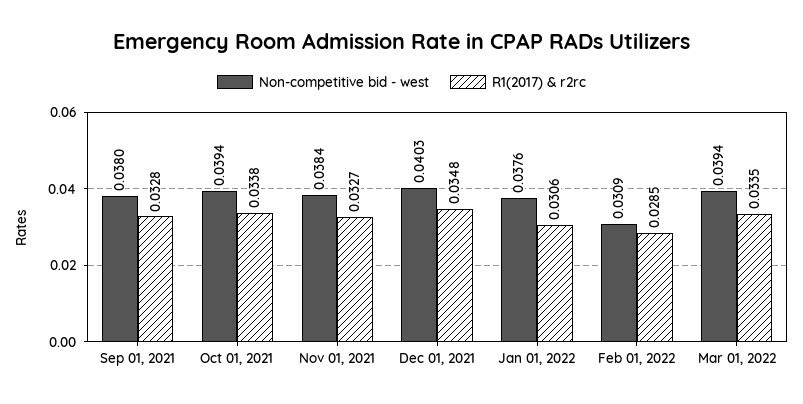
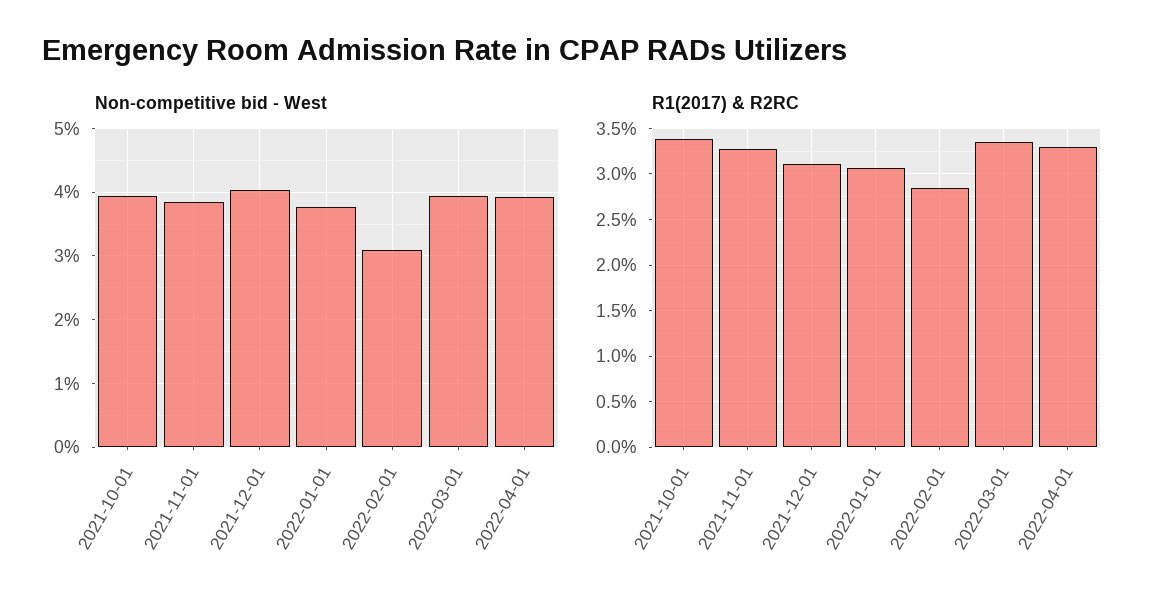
Non-competitive bid - west, Sep 01, 2021: 0.038 -> none
R1(2017) & r2rc, Sep 01, 2021: 0.0328 -> none
R1(2017) & r2rc, Dec 01, 2021: 0.0348 -> 0.031
Non-competitive bid - west, 2022-04-01: none -> 0.039
R1(2017) & r2rc, 2022-04-01: none -> 0.033

